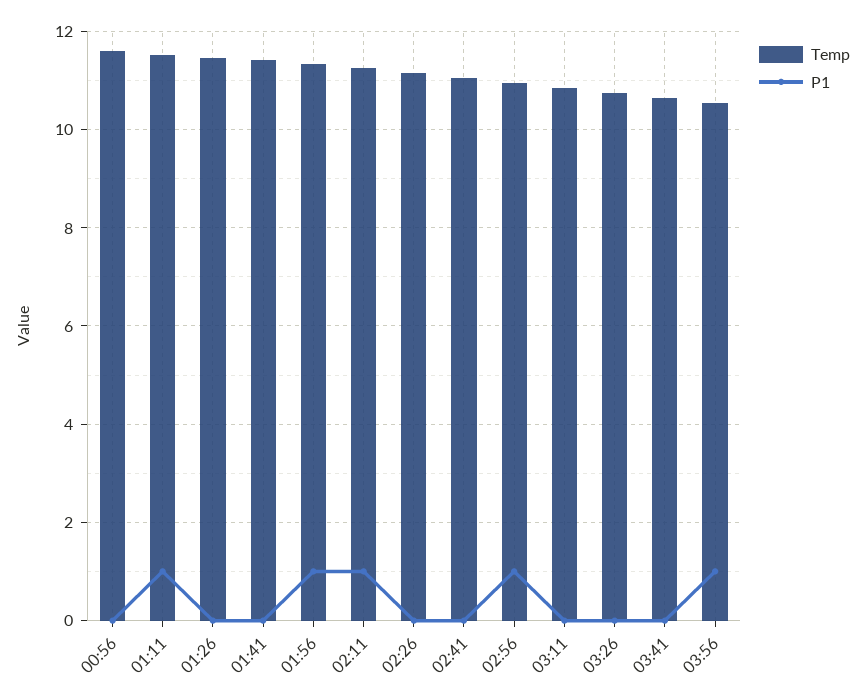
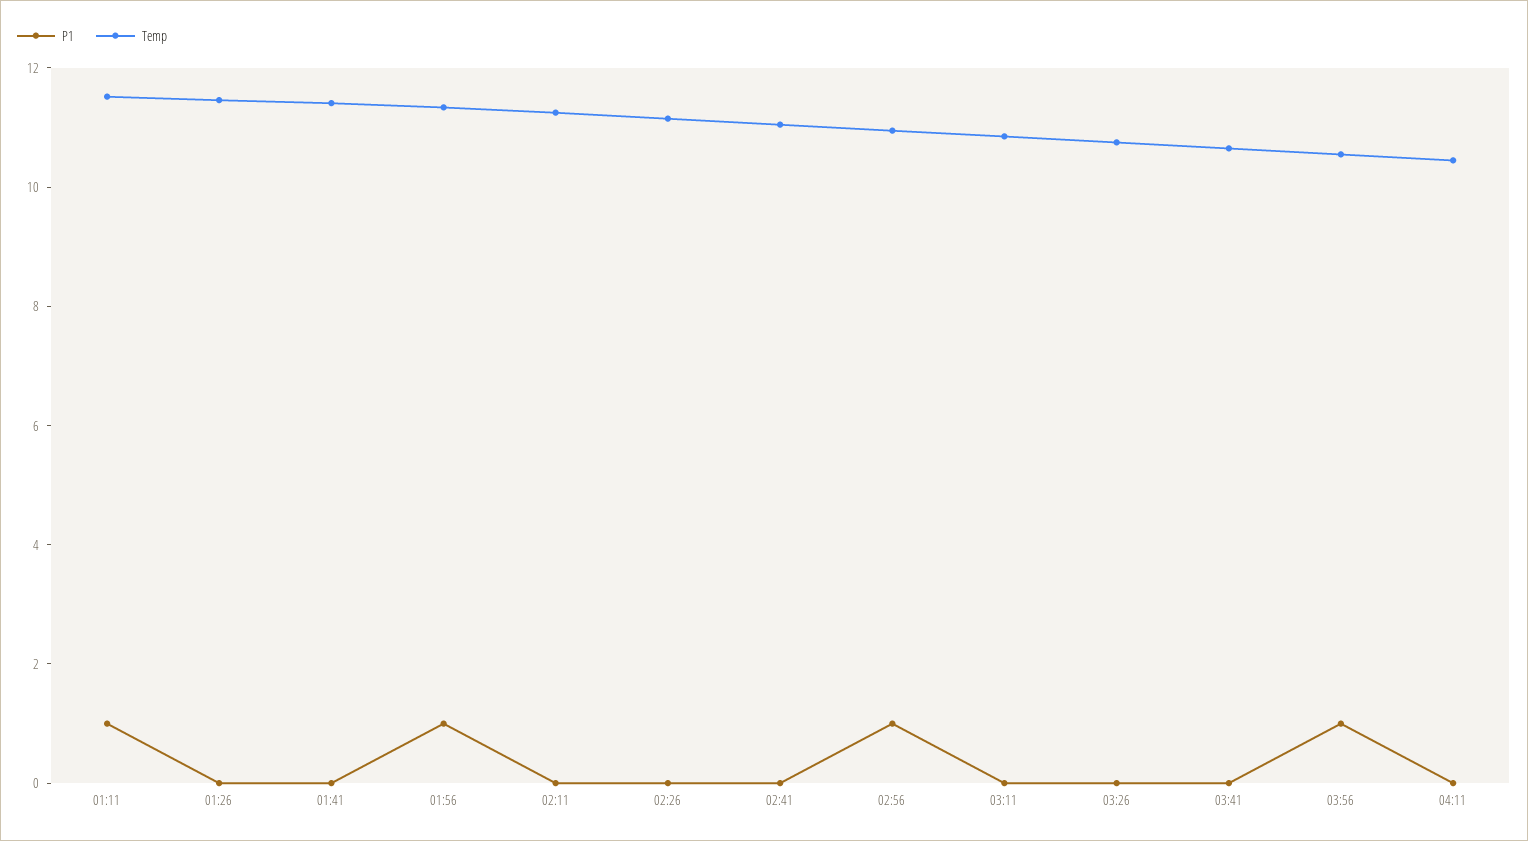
Temp, 00:56: 11.6 -> none
P1, 00:56: 0 -> none
P1, 02:11: 1 -> 0
P1, 04:11: none -> 0
Temp, 04:11: none -> 10.5

